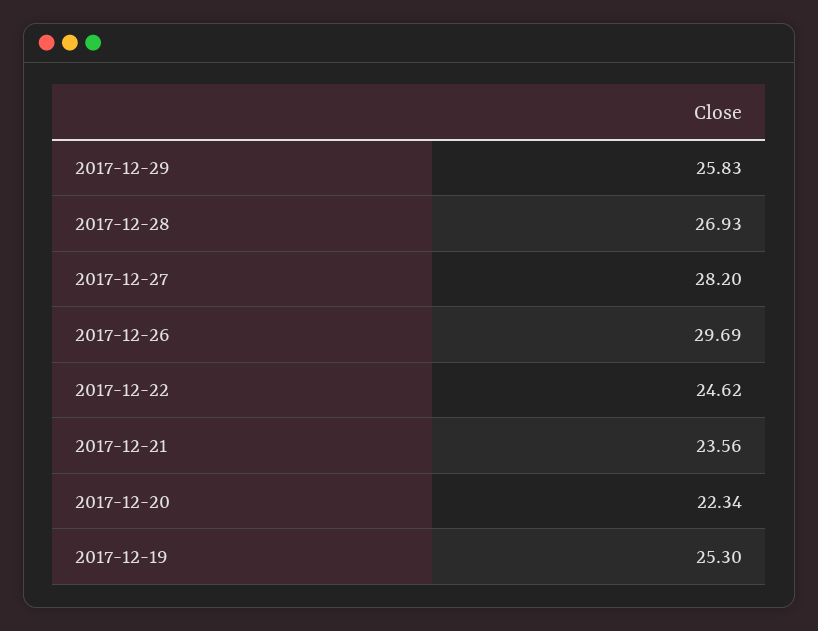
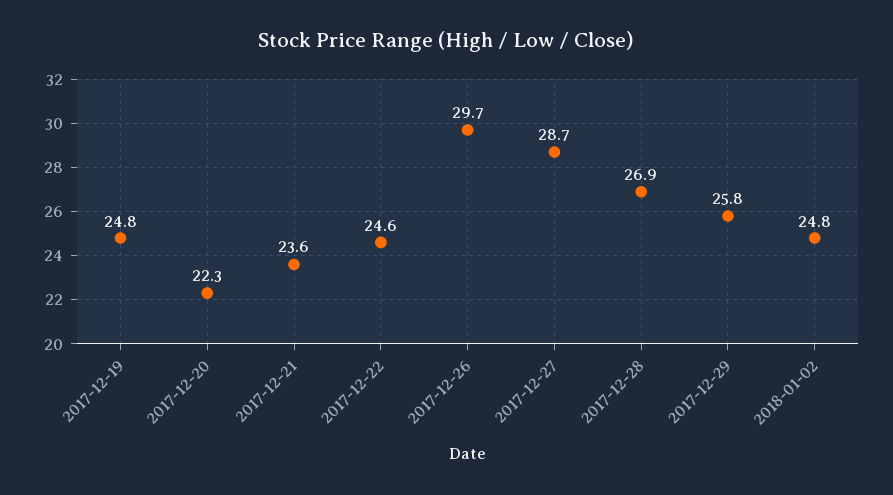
2017-12-27: 28.2 -> 28.7
2017-12-19: 25.3 -> 24.8
2018-01-02: none -> 24.8

